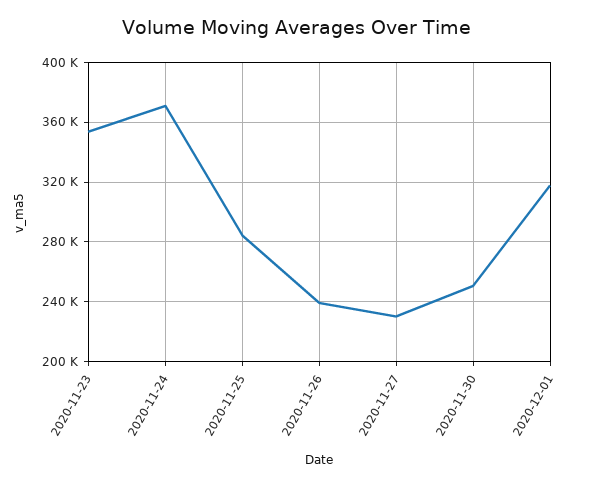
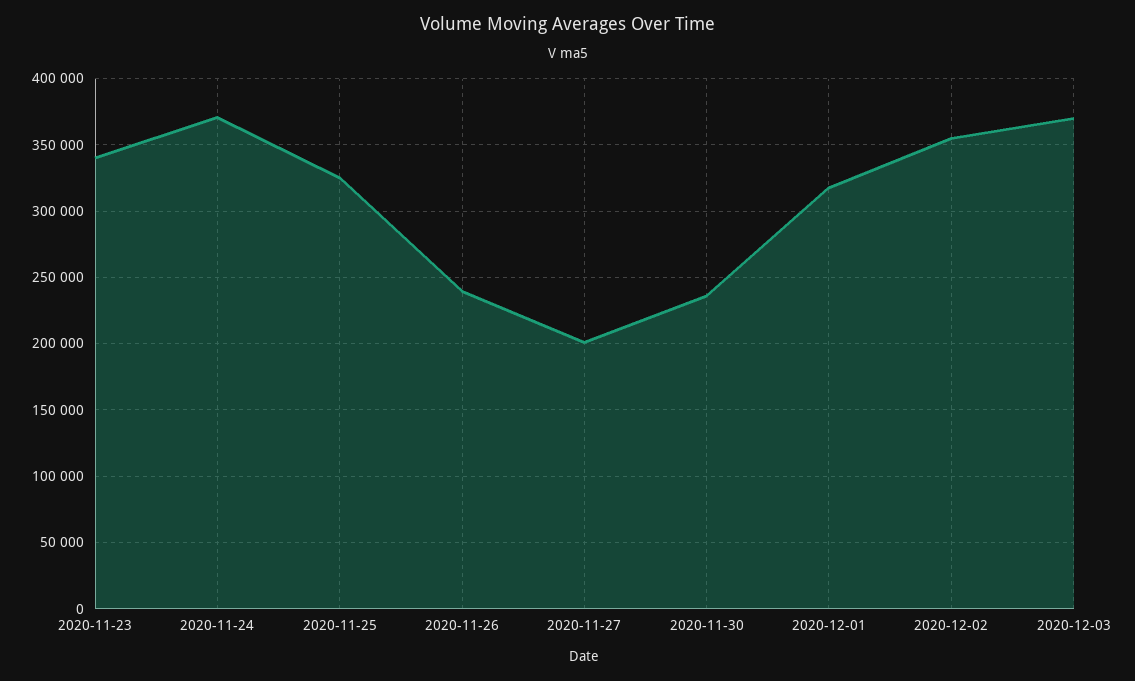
2020-11-23: 355000 -> 340000
2020-11-25: 285000 -> 325000
2020-11-27: 230000 -> 200000
2020-11-30: 250000 -> 235000
2020-12-02: none -> 355000
2020-12-03: none -> 370000

